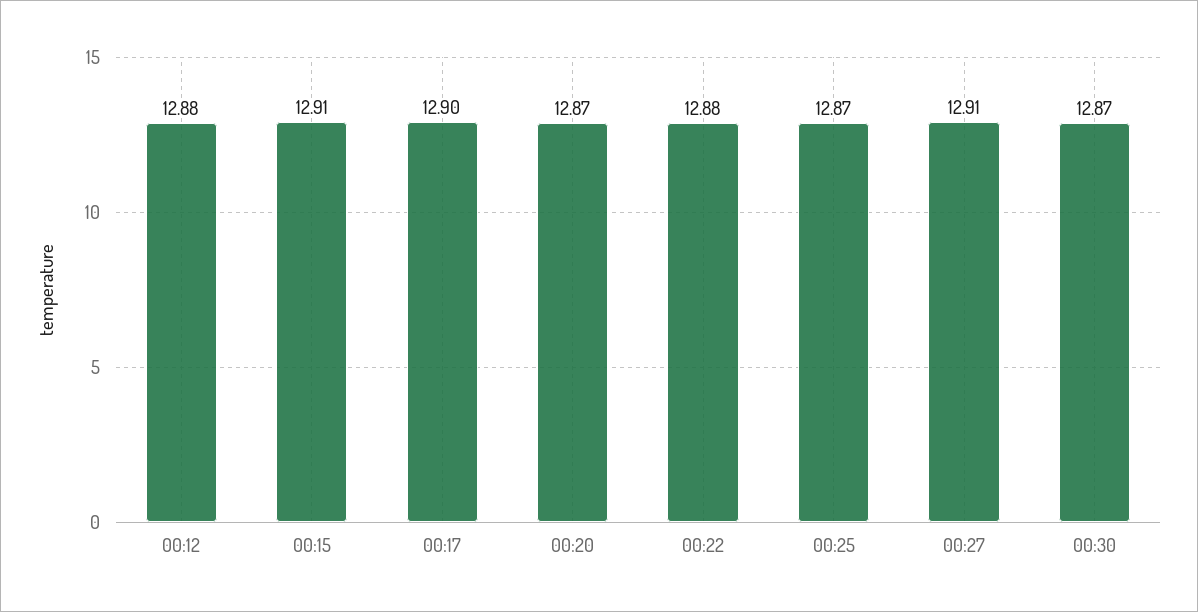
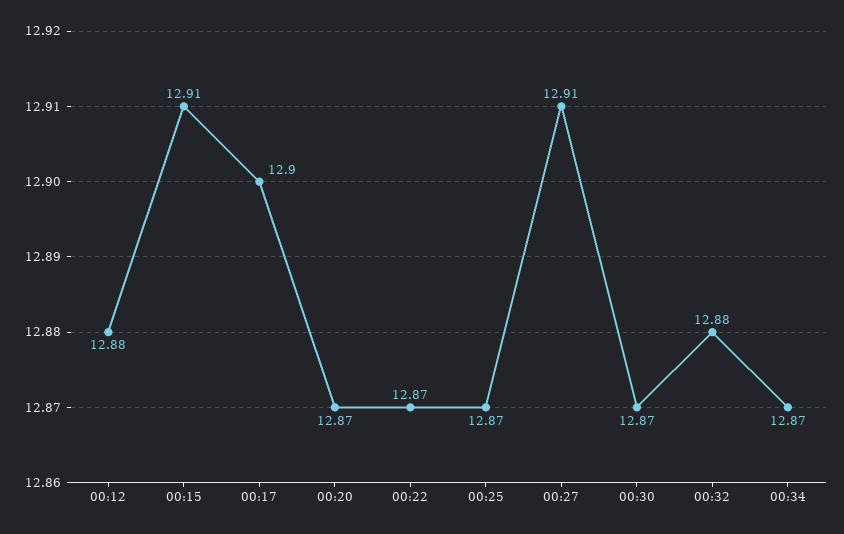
00:22: 12.88 -> 12.87
00:32: none -> 12.88
00:34: none -> 12.87

